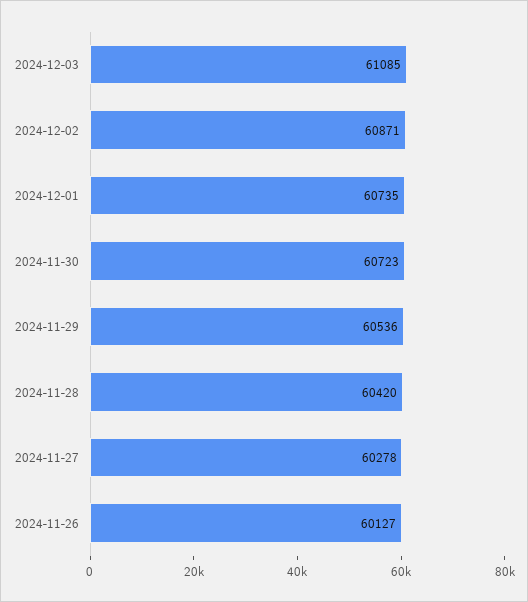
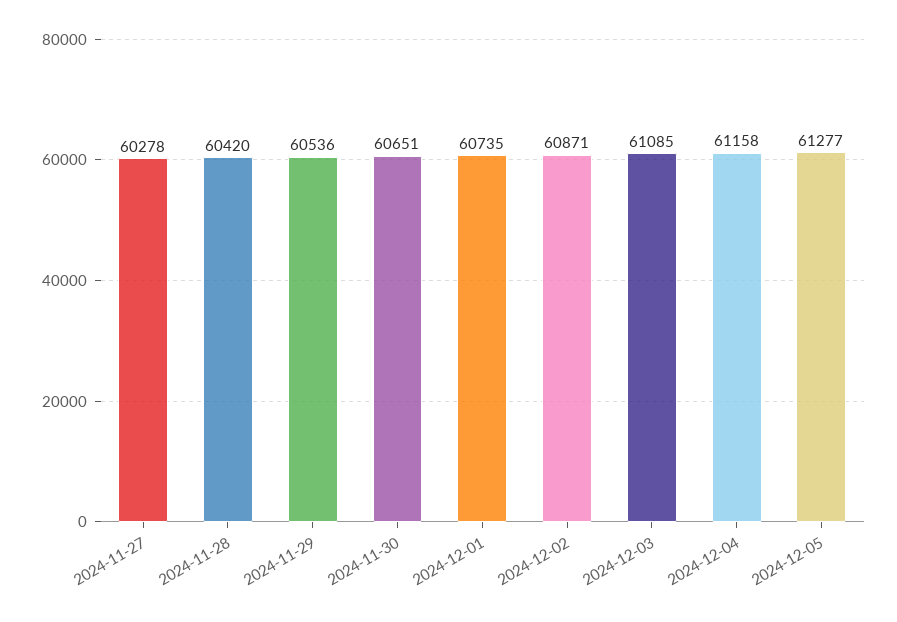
2024-11-30: 60723 -> 60651
2024-11-26: 60127 -> none
2024-12-04: none -> 61158
2024-12-05: none -> 61277

